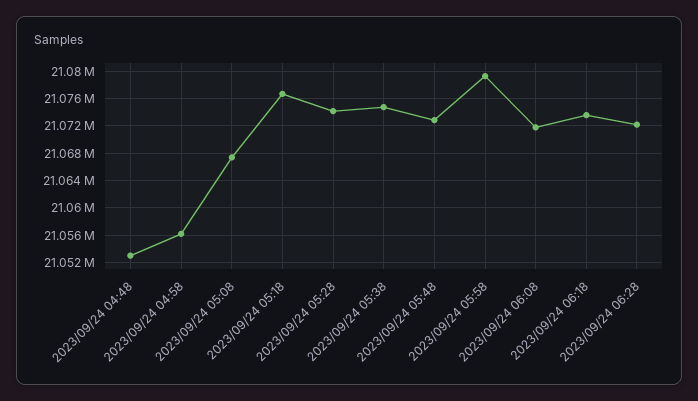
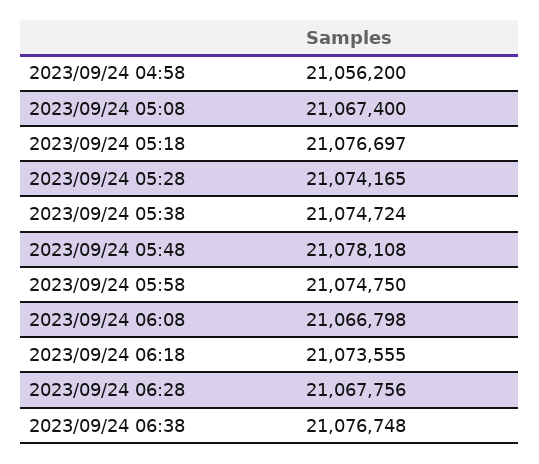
2023/09/24 04:48: 21053000 -> none
2023/09/24 05:48: 21073000 -> 21078108
2023/09/24 05:58: 21079000 -> 21074750
2023/09/24 06:08: 21072000 -> 21066798
2023/09/24 06:28: 21072000 -> 21067756
2023/09/24 06:38: none -> 21076748

